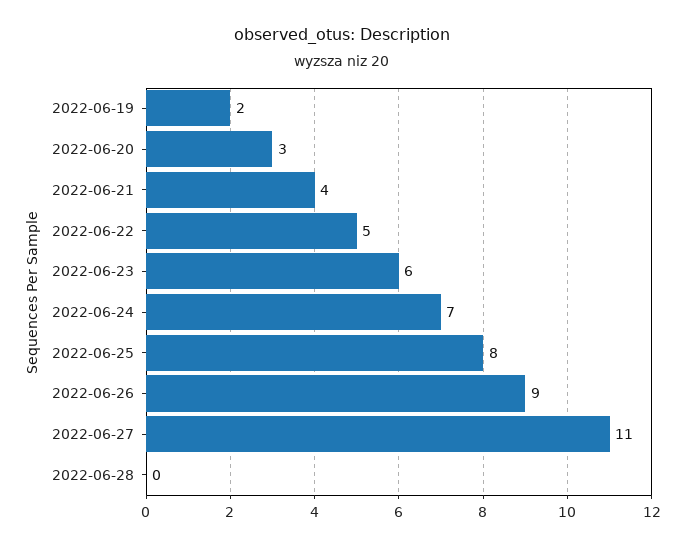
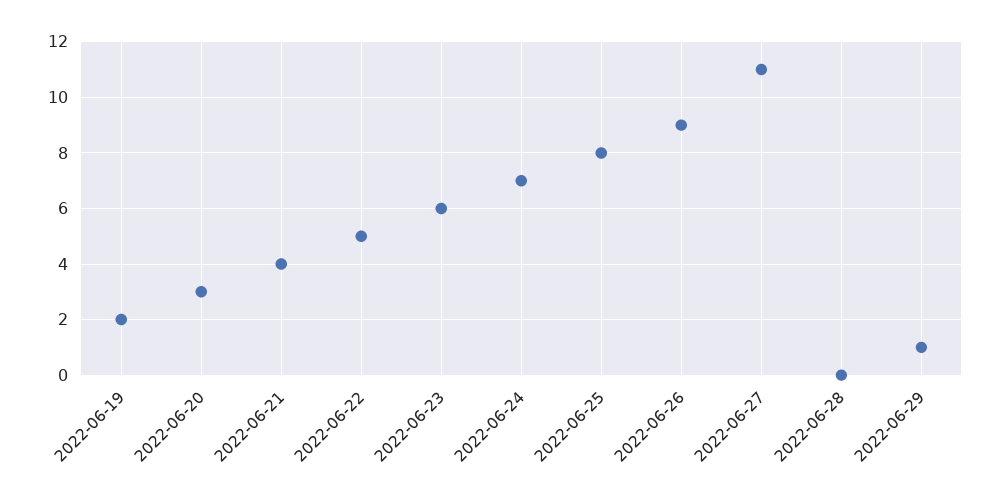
2022-06-29: none -> 1

